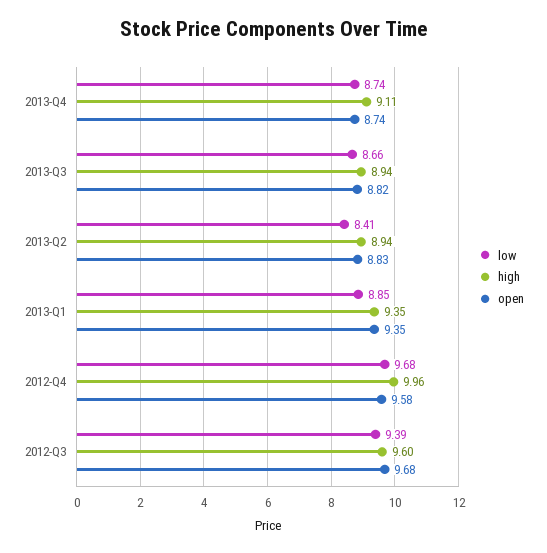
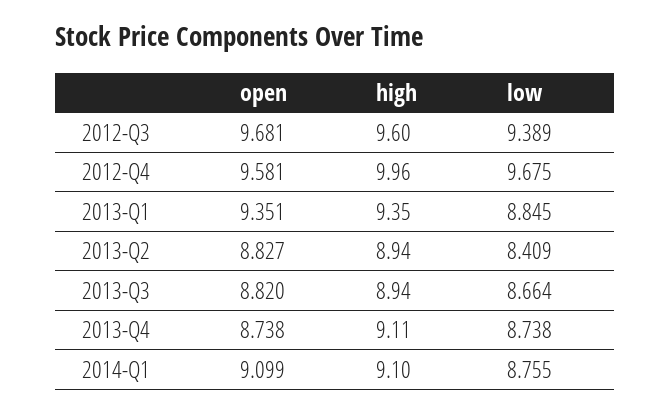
open, 2014-Q1: none -> 9.099
high, 2014-Q1: none -> 9.1
low, 2014-Q1: none -> 8.755

